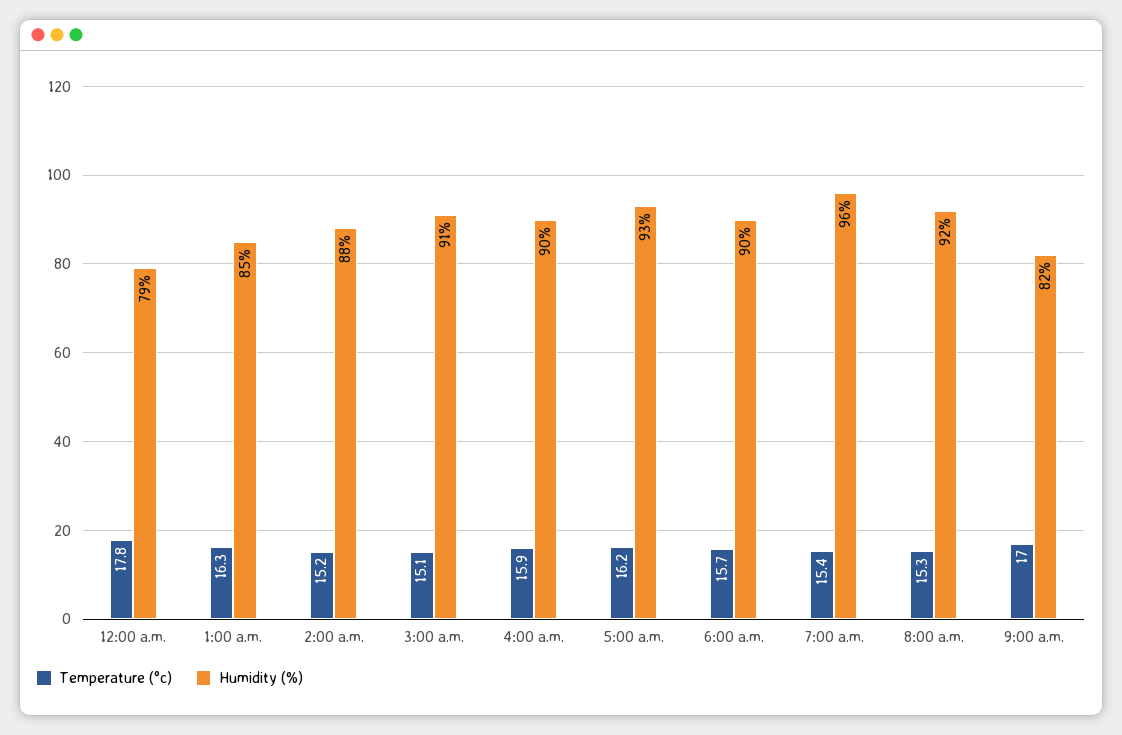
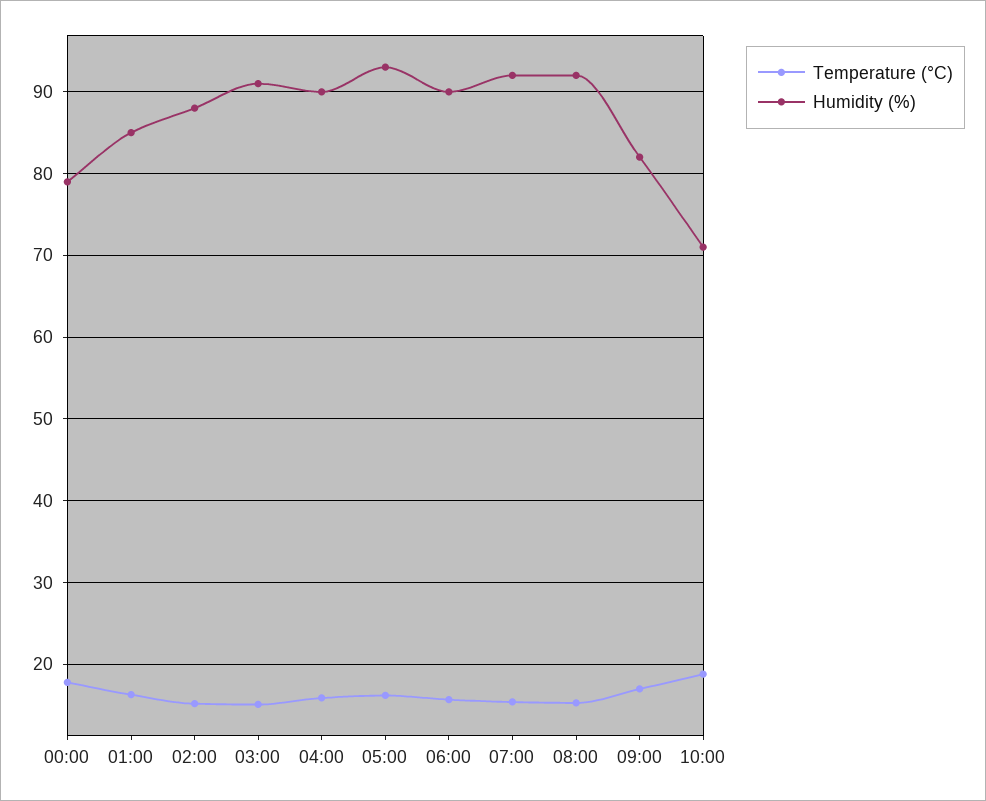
Humidity (%), 7:00 a.m.: 96 -> 92
Temperature (°c), 10:00: none -> 19
Humidity (%), 10:00: none -> 71

